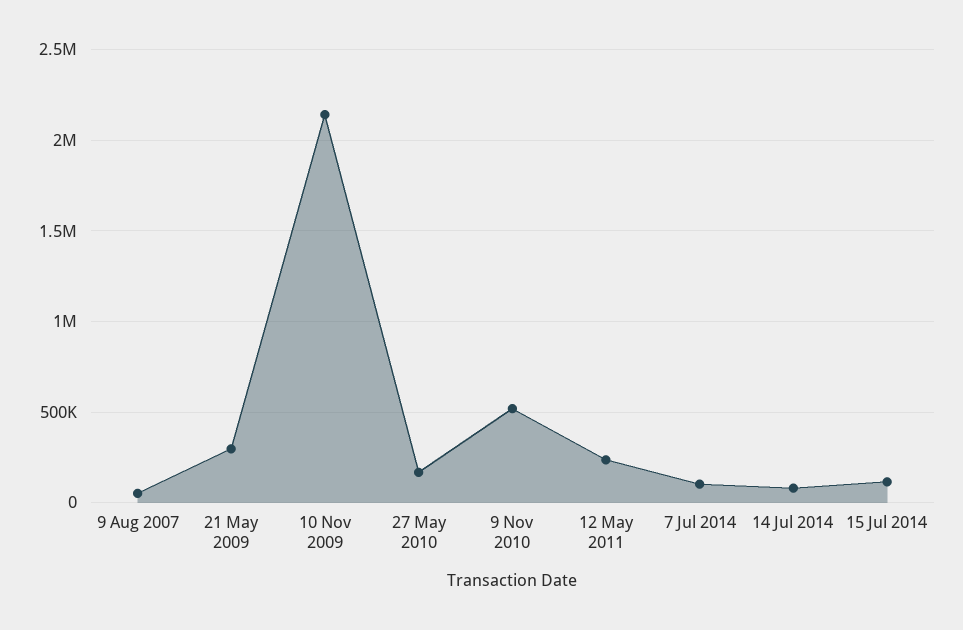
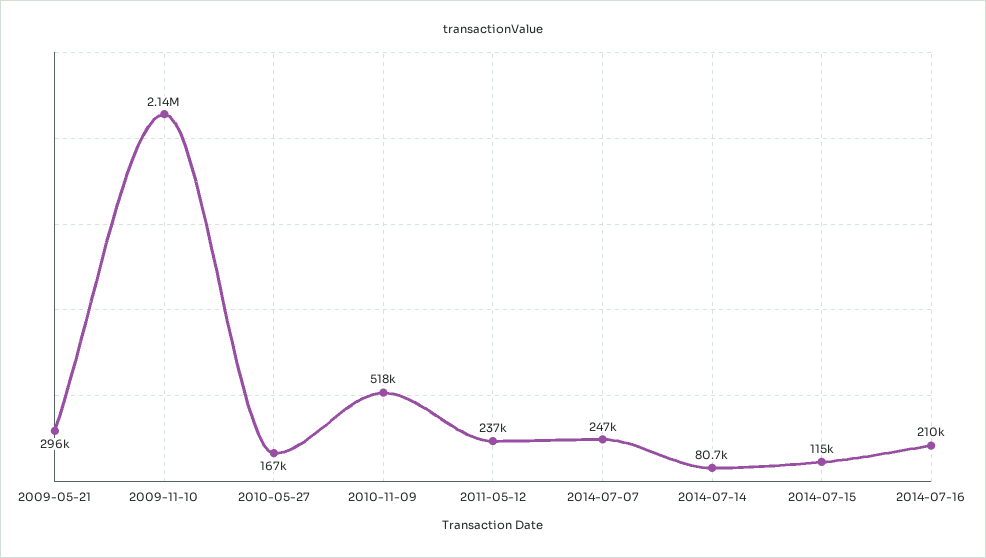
9 Aug 2007: 50000 -> none
7 Jul 2014: 100000 -> 247000
2014-07-16: none -> 210000

